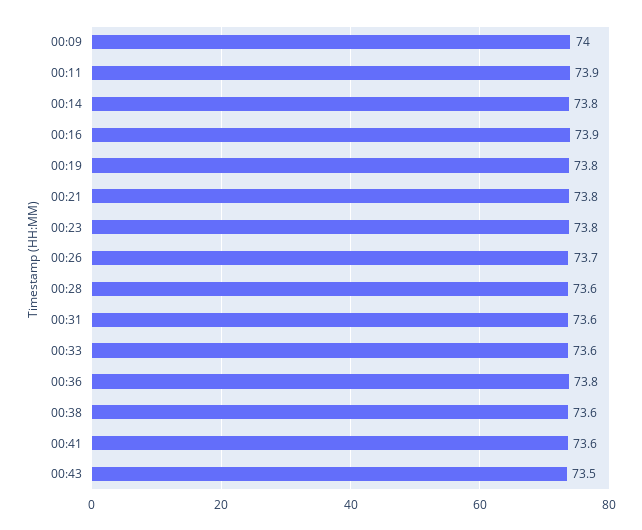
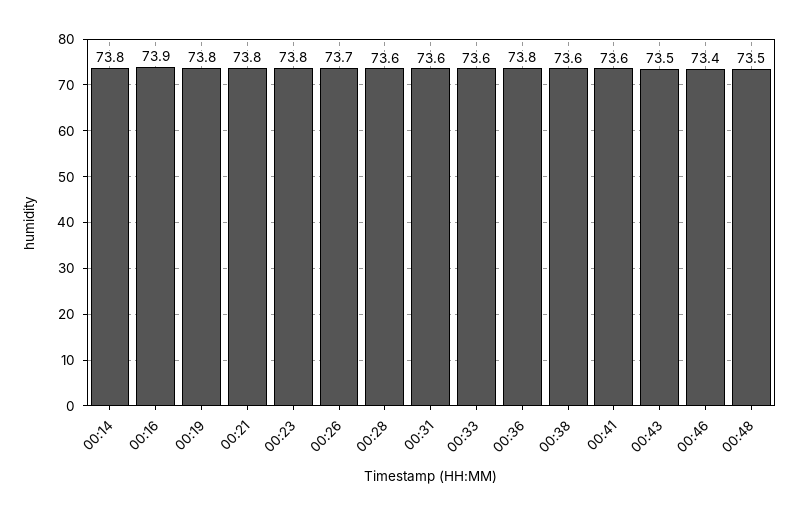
00:09: 74 -> none
00:11: 73.9 -> none
00:46: none -> 73.4
00:48: none -> 73.5

